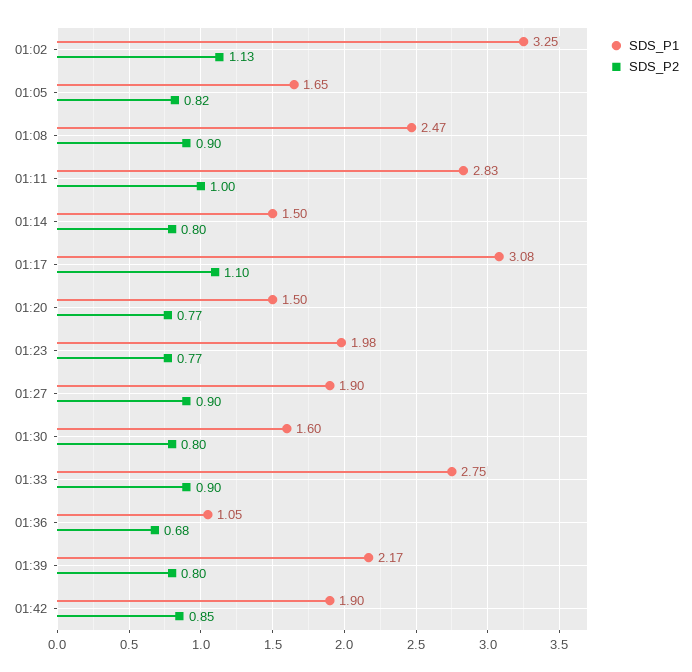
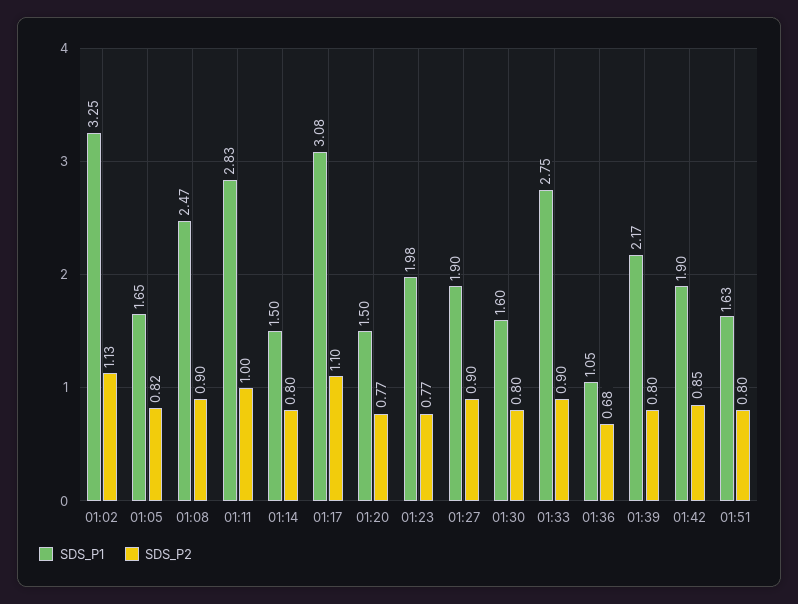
SDS_P1, 01:51: none -> 1.63
SDS_P2, 01:51: none -> 0.8

